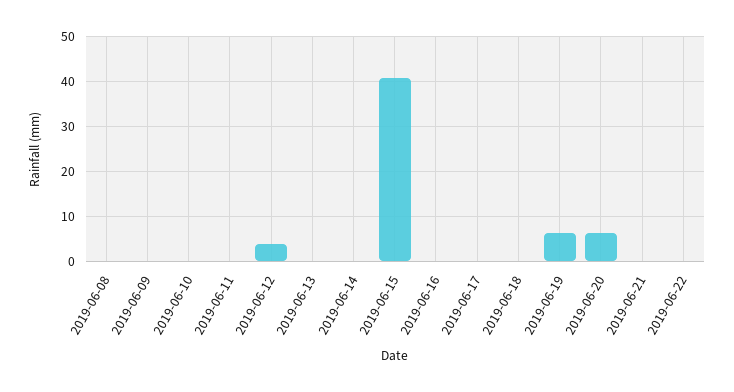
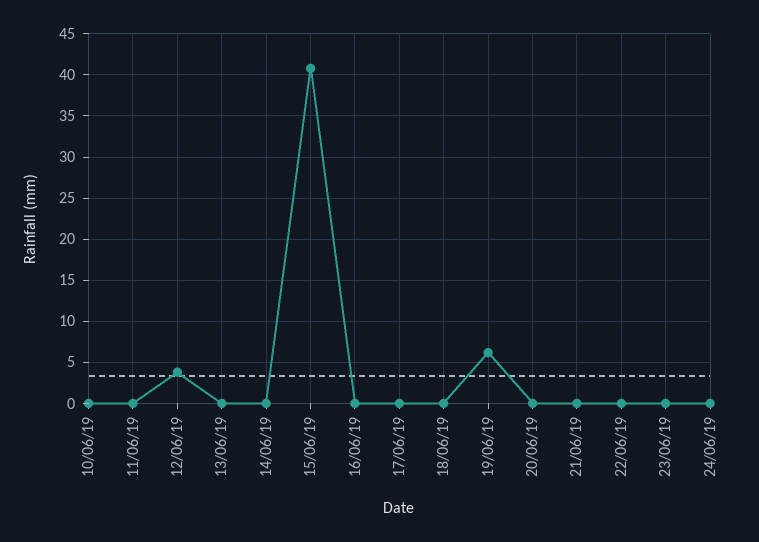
2019-06-08: 0 -> none
2019-06-09: 0 -> none
2019-06-20: 6 -> 0
23/06/19: none -> 0
24/06/19: none -> 0

